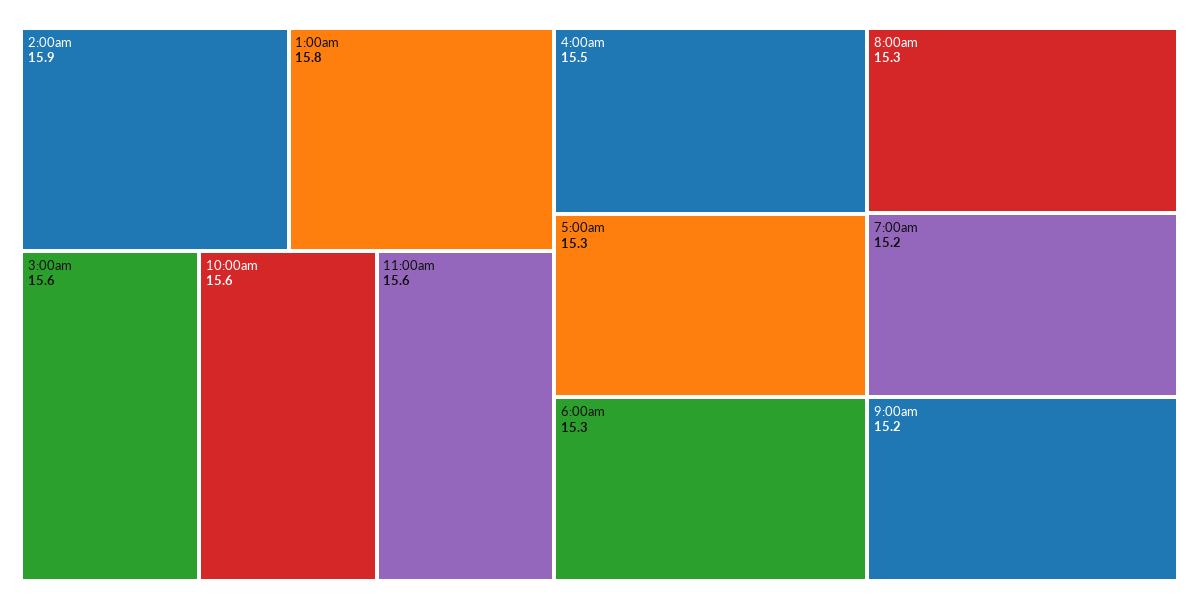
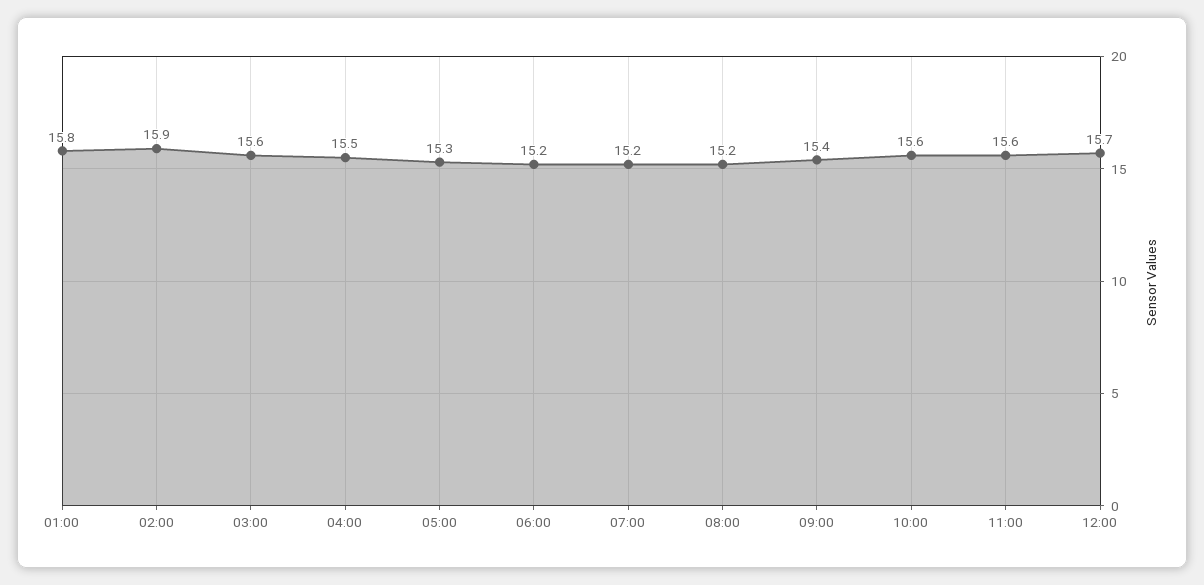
6:00am: 15.3 -> 15.2
8:00am: 15.3 -> 15.2
9:00am: 15.2 -> 15.4
12:00: none -> 15.7

